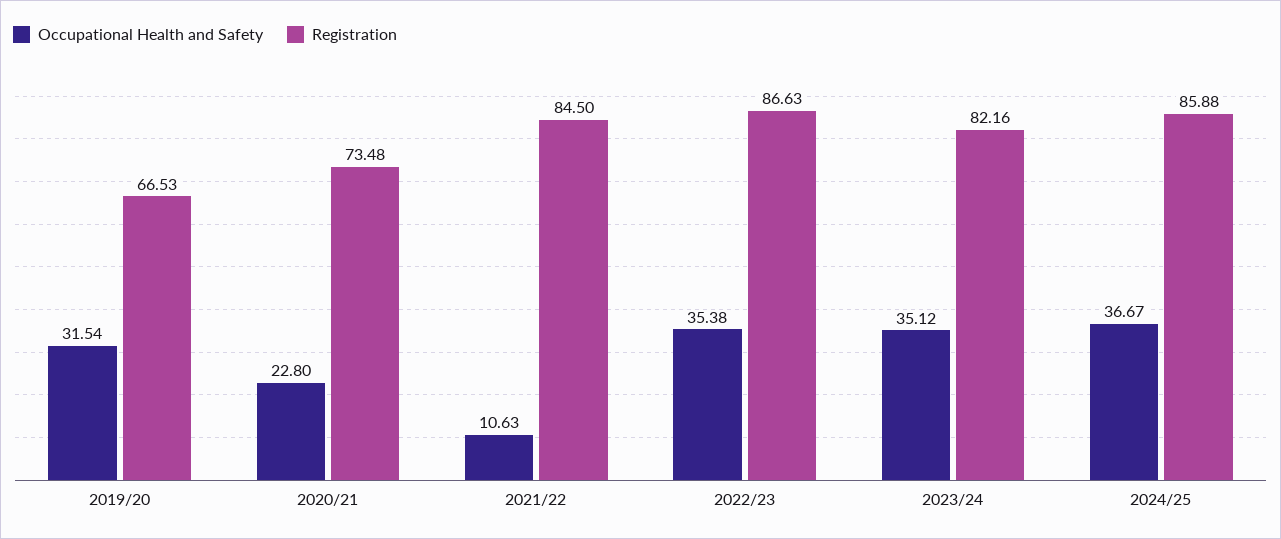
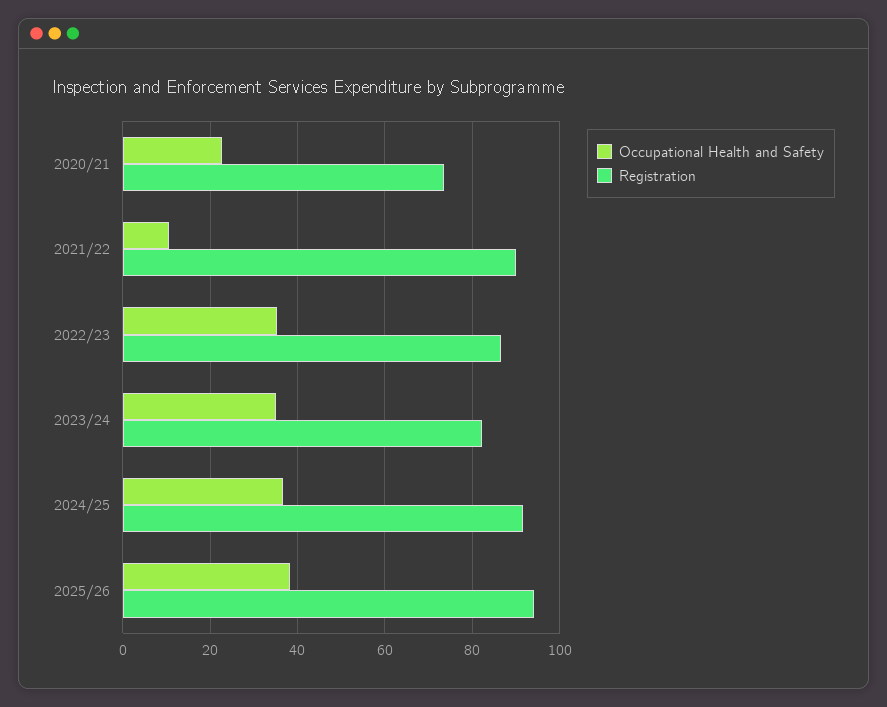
Occupational Health and Safety, 2019/20: 31.54 -> none
Registration, 2019/20: 66.53 -> none
Registration, 2021/22: 84.5 -> 90
Registration, 2024/25: 85.88 -> 92
Occupational Health and Safety, 2025/26: none -> 38
Registration, 2025/26: none -> 94

